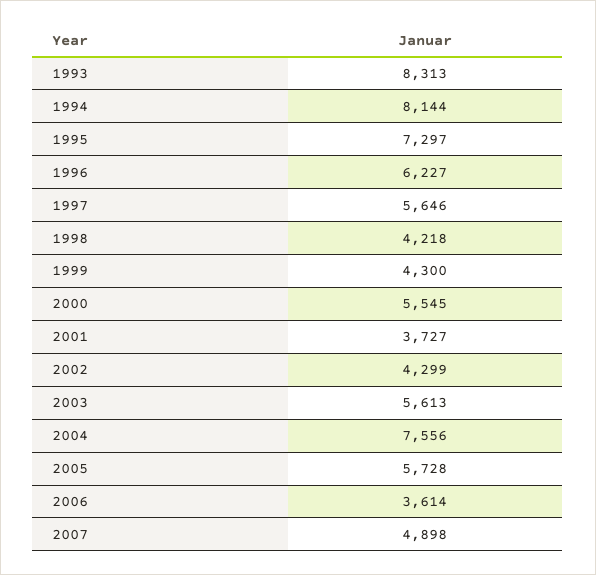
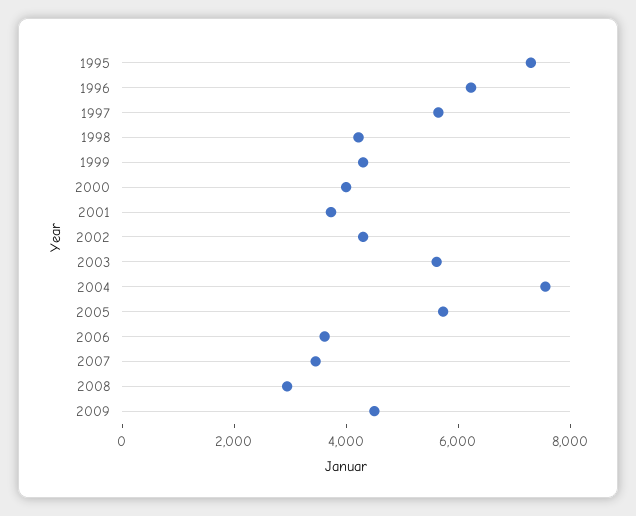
1993: 8313 -> none
1994: 8144 -> none
2000: 5545 -> 4000
2007: 4898 -> 3500
2008: none -> 3000
2009: none -> 4500

